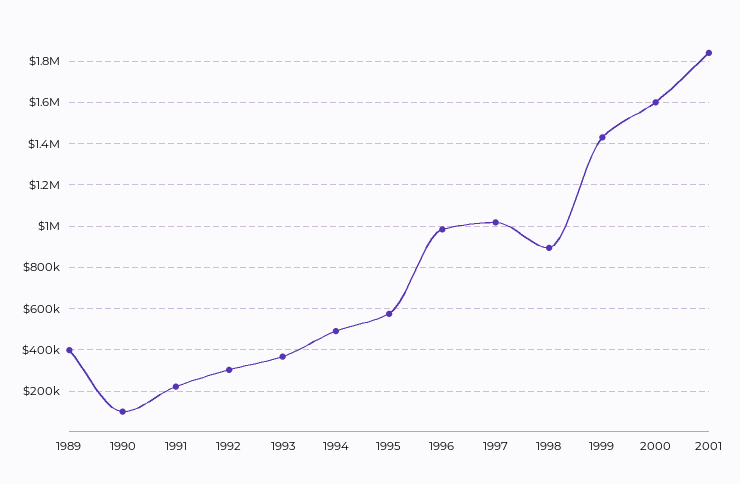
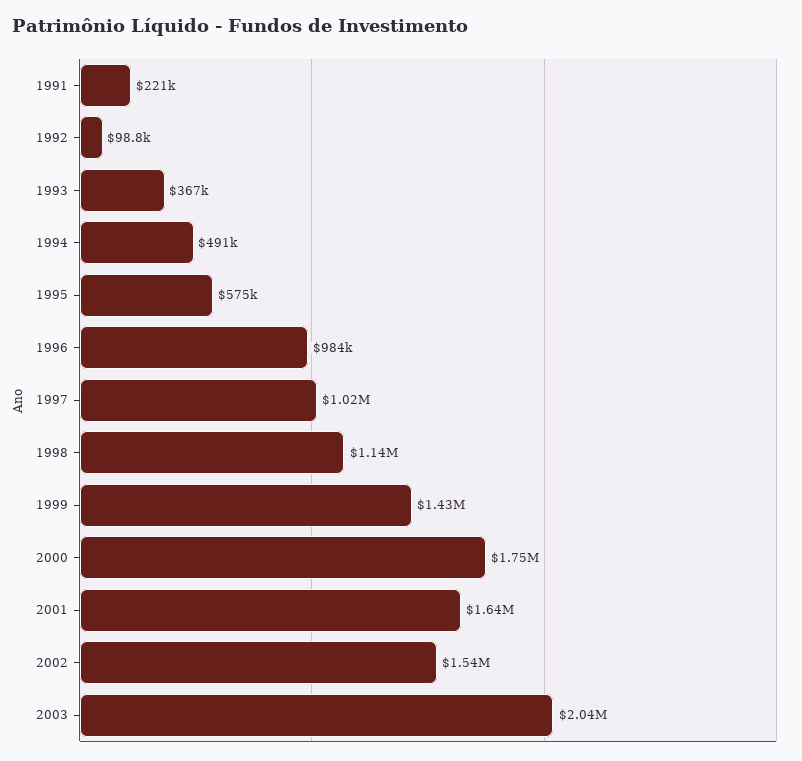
1989: 400000 -> none
1990: 100000 -> none
1992: 300000 -> 98800
1998: 900000 -> 1140000
2000: 1600000 -> 1750000
2001: 1850000 -> 1640000
2002: none -> 1540000
2003: none -> 2040000

